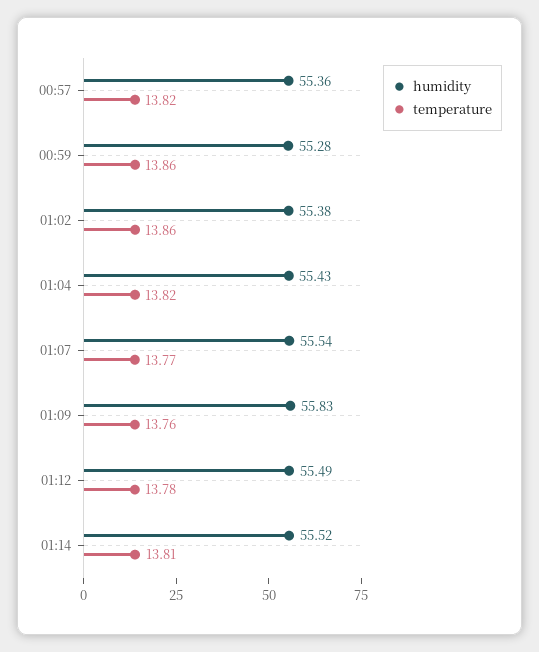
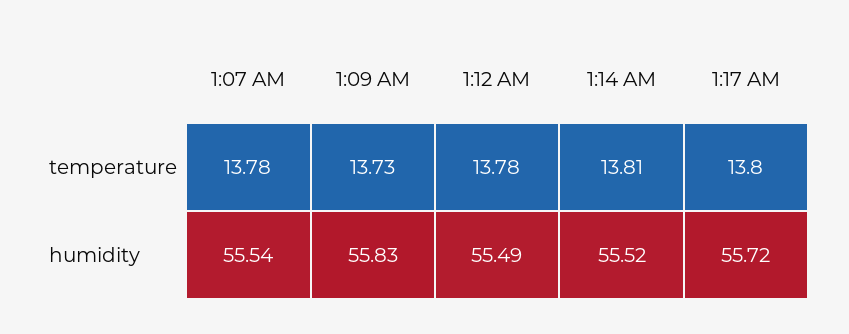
humidity, 00:57: 55.36 -> none
temperature, 00:57: 13.82 -> none
humidity, 00:59: 55.28 -> none
temperature, 00:59: 13.86 -> none
humidity, 01:02: 55.38 -> none
temperature, 01:02: 13.86 -> none
humidity, 01:04: 55.43 -> none
temperature, 01:04: 13.82 -> none
temperature, 01:07: 13.77 -> 13.78
temperature, 01:09: 13.76 -> 13.73
temperature, 1:17 AM: none -> 13.8
humidity, 1:17 AM: none -> 55.72

